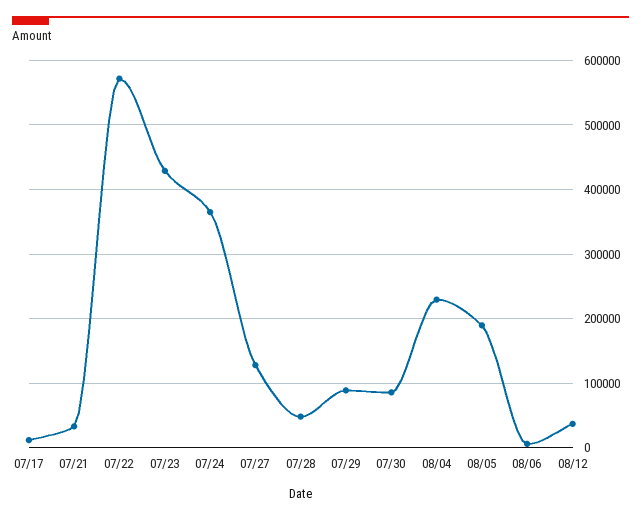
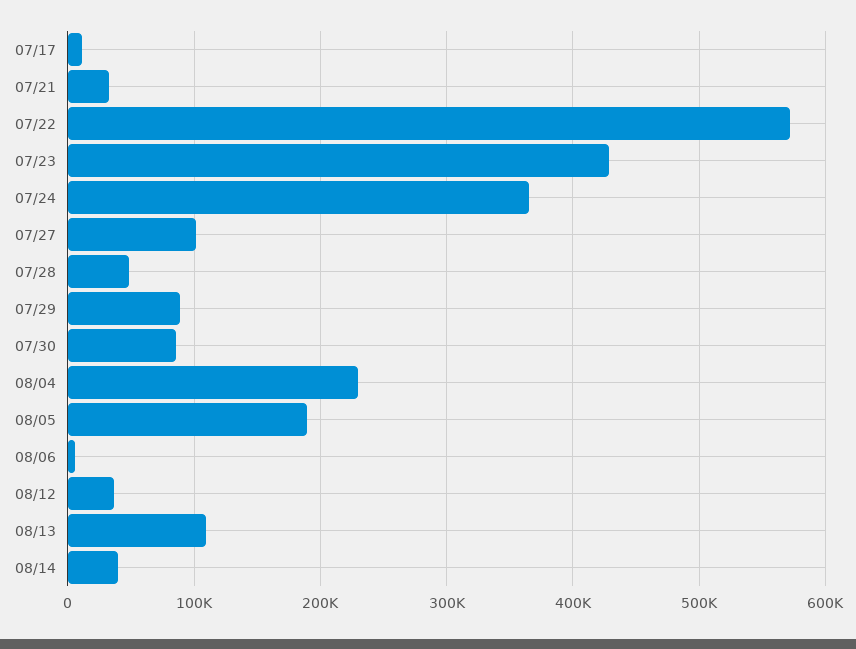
07/27: 130000 -> 100000
08/13: none -> 110000
08/14: none -> 40000

